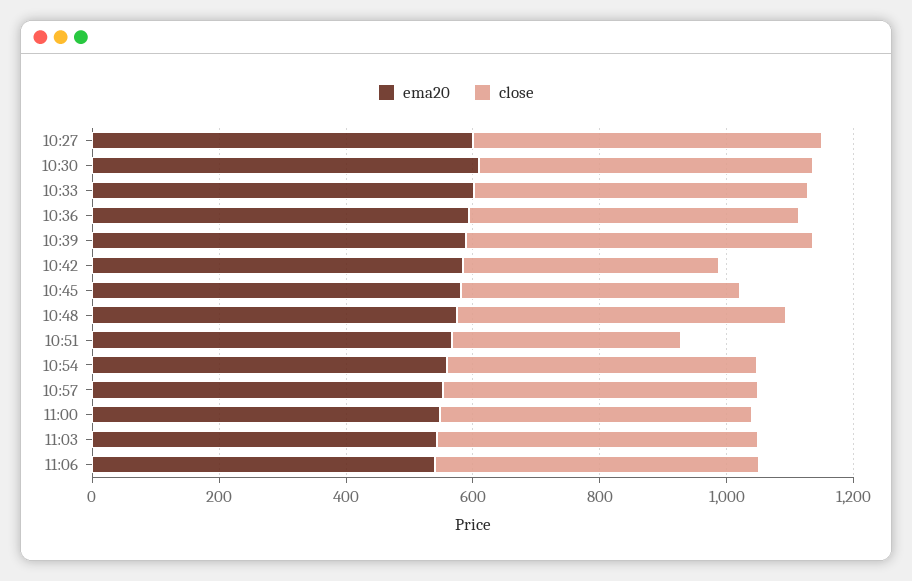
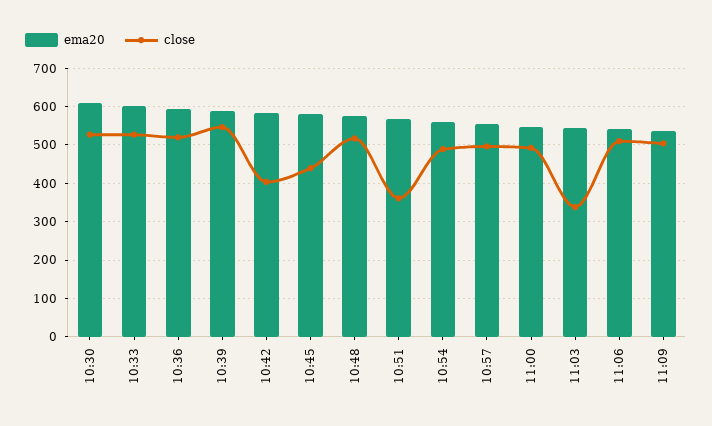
ema20, 10:27: 600 -> none
close, 10:27: 550 -> none
close, 11:03: 500 -> 340
ema20, 11:09: none -> 540
close, 11:09: none -> 500

